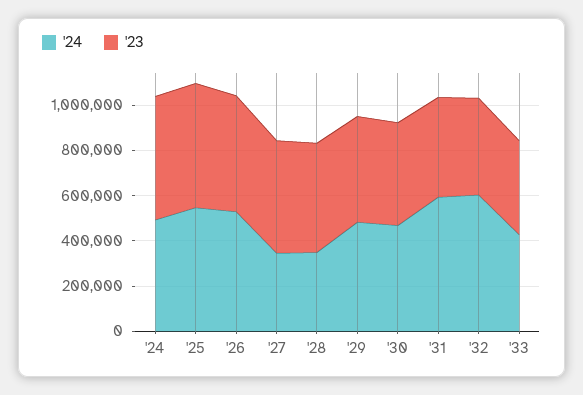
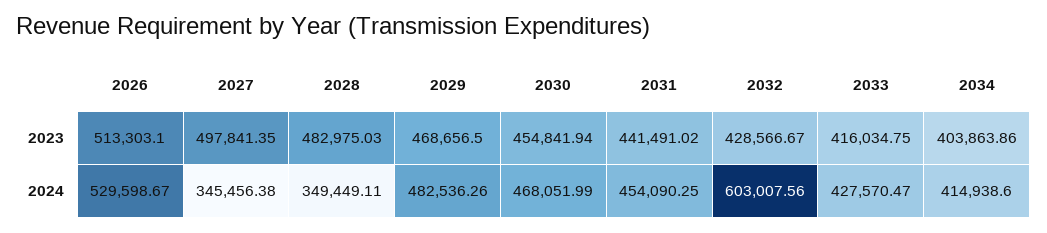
'24, '24: 500000 -> none
'23, '24: 550000 -> none
'24, '25: 550000 -> none
'23, '25: 550000 -> none
'24, '31: 600000 -> 454090.25
'23, 2034: none -> 403863.86
'24, 2034: none -> 414938.6

